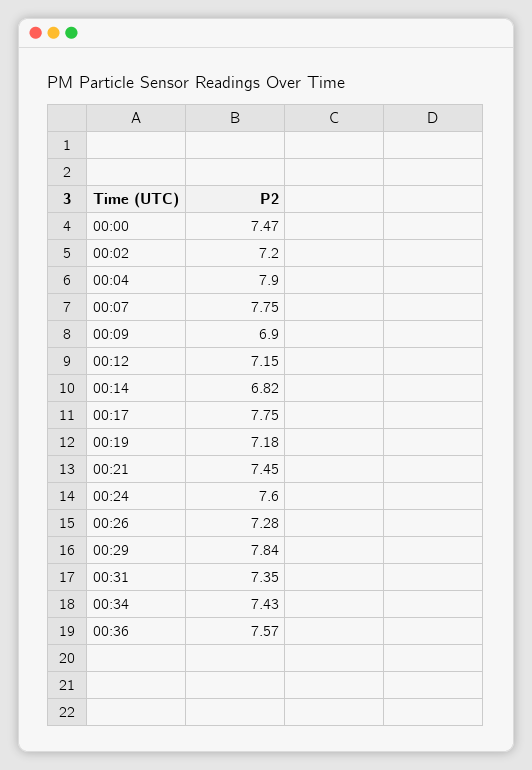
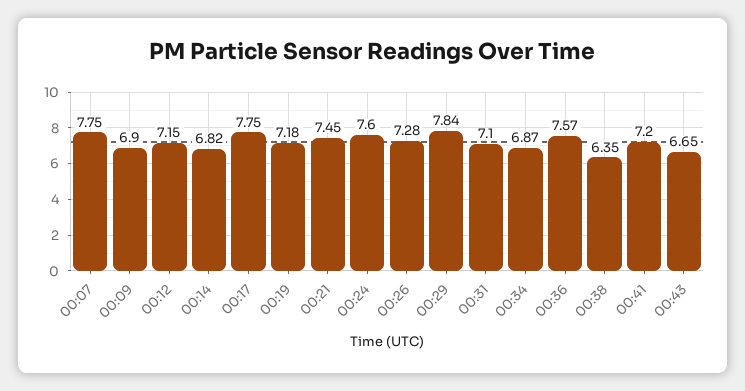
00:00: 7.47 -> none
00:02: 7.2 -> none
00:04: 7.9 -> none
00:31: 7.35 -> 7.1
00:34: 7.43 -> 6.87
00:38: none -> 6.35
00:41: none -> 7.2
00:43: none -> 6.65

